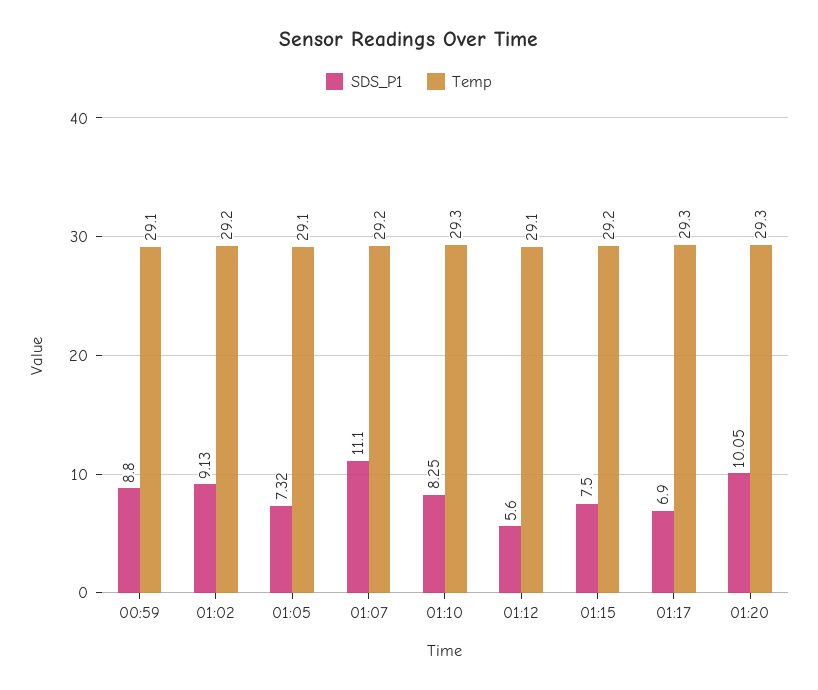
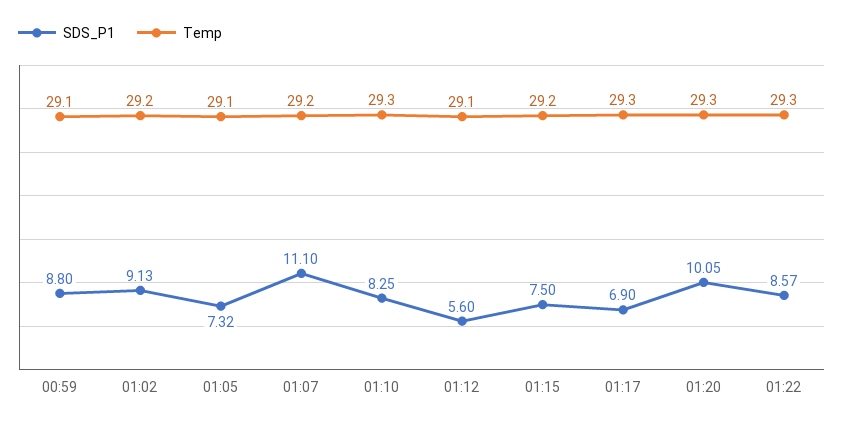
SDS_P1, 01:22: none -> 8.57
Temp, 01:22: none -> 29.3

